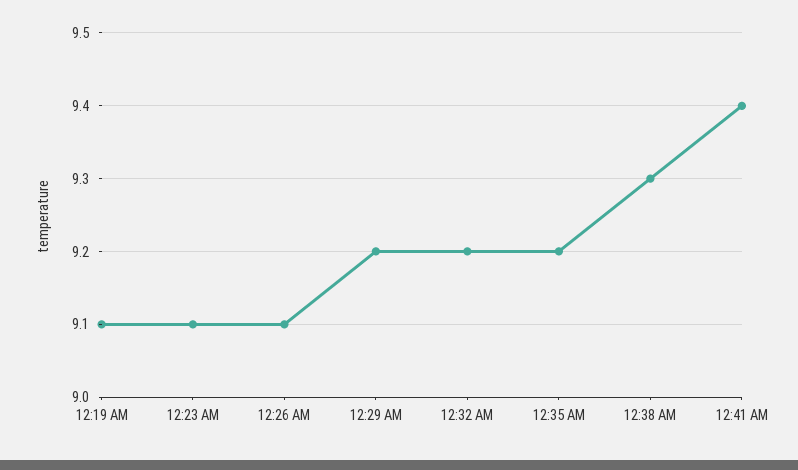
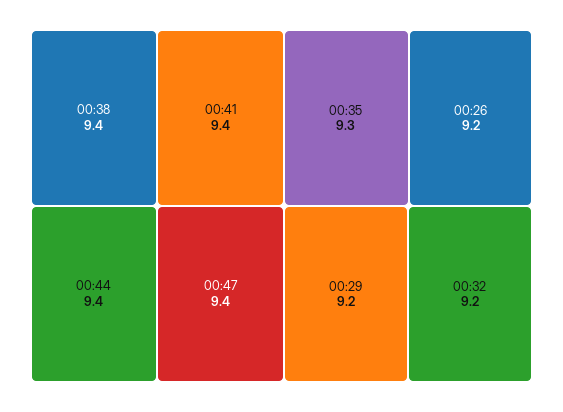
12:19 AM: 9.1 -> none
12:23 AM: 9.1 -> none
12:26 AM: 9.1 -> 9.2
12:35 AM: 9.2 -> 9.3
12:38 AM: 9.3 -> 9.4
00:44: none -> 9.4
00:47: none -> 9.4

